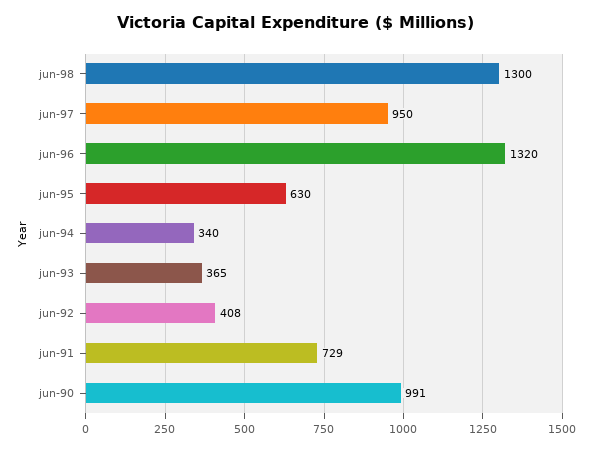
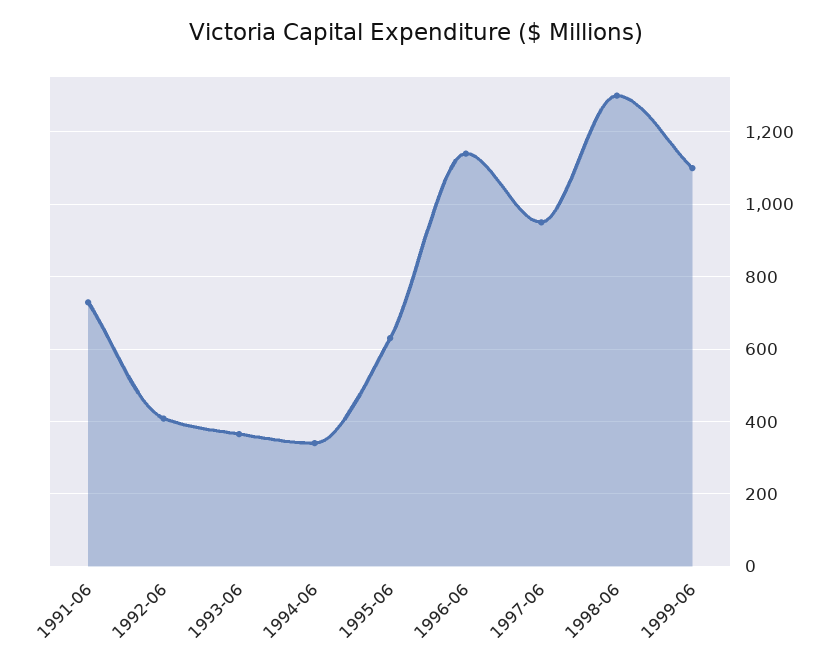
jun-96: 1320 -> 1140
jun-90: 991 -> none
1999-06: none -> 1100

